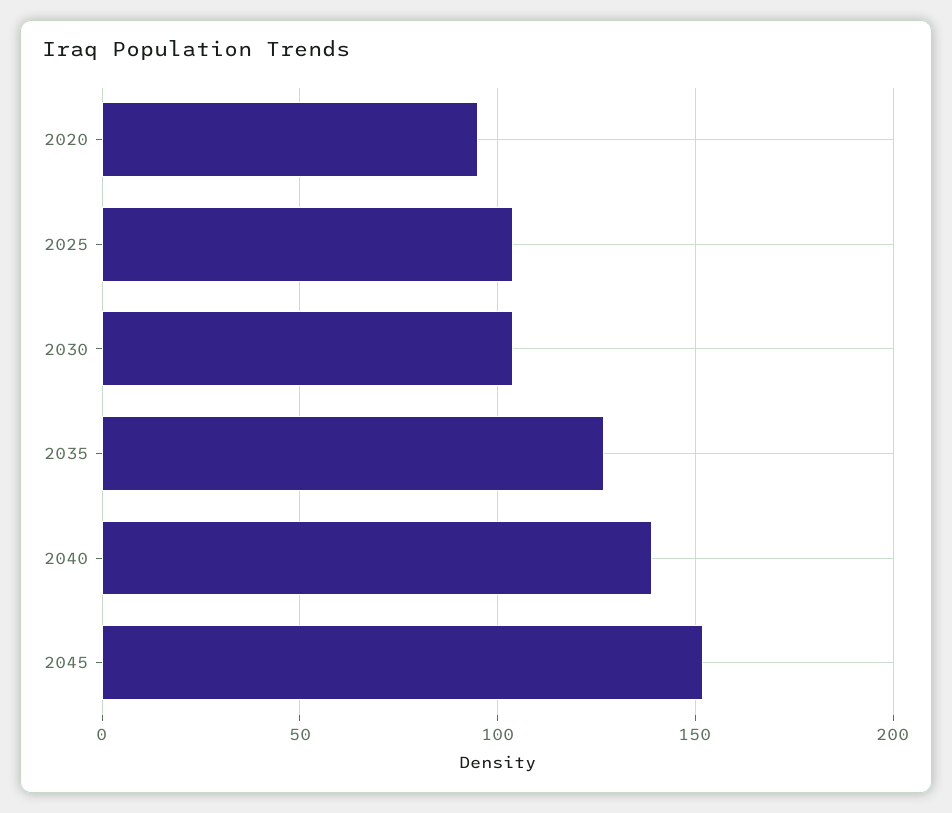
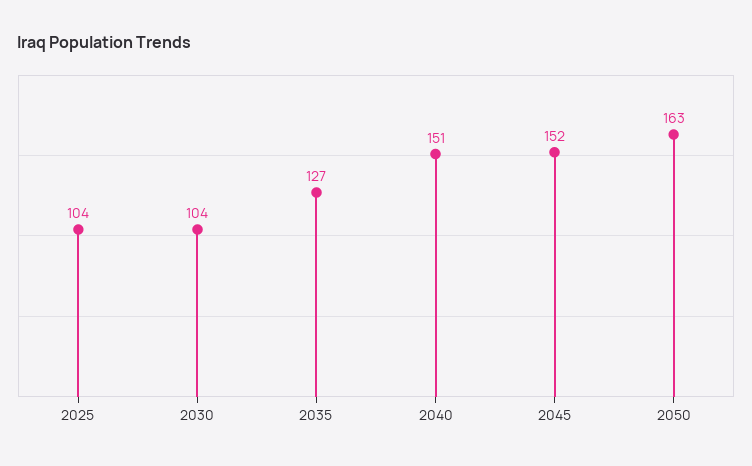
2020: 95 -> none
2040: 140 -> 151
2050: none -> 163

